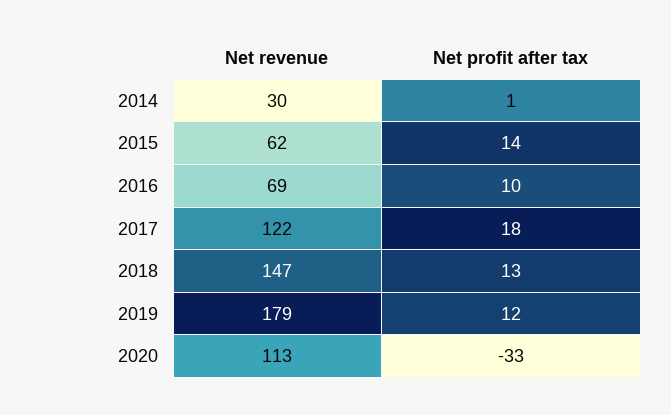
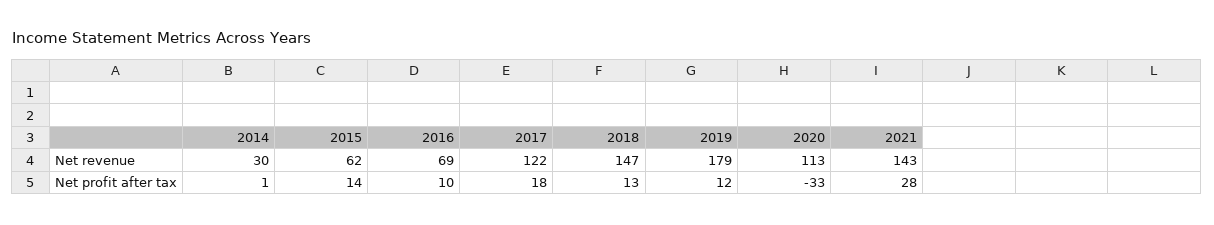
Net revenue, 2021: none -> 143
Net profit after tax, 2021: none -> 28

